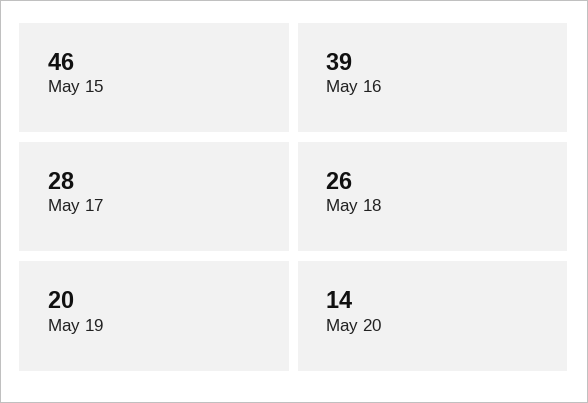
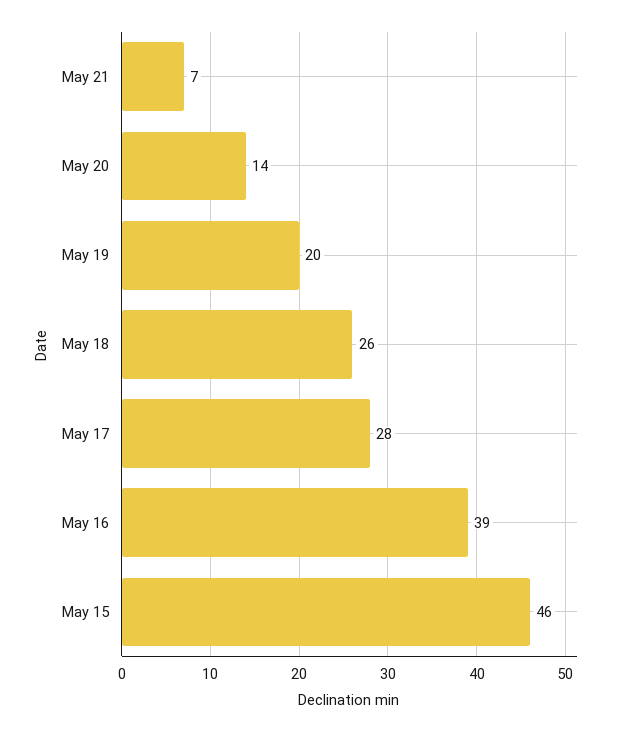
May 21: none -> 7

